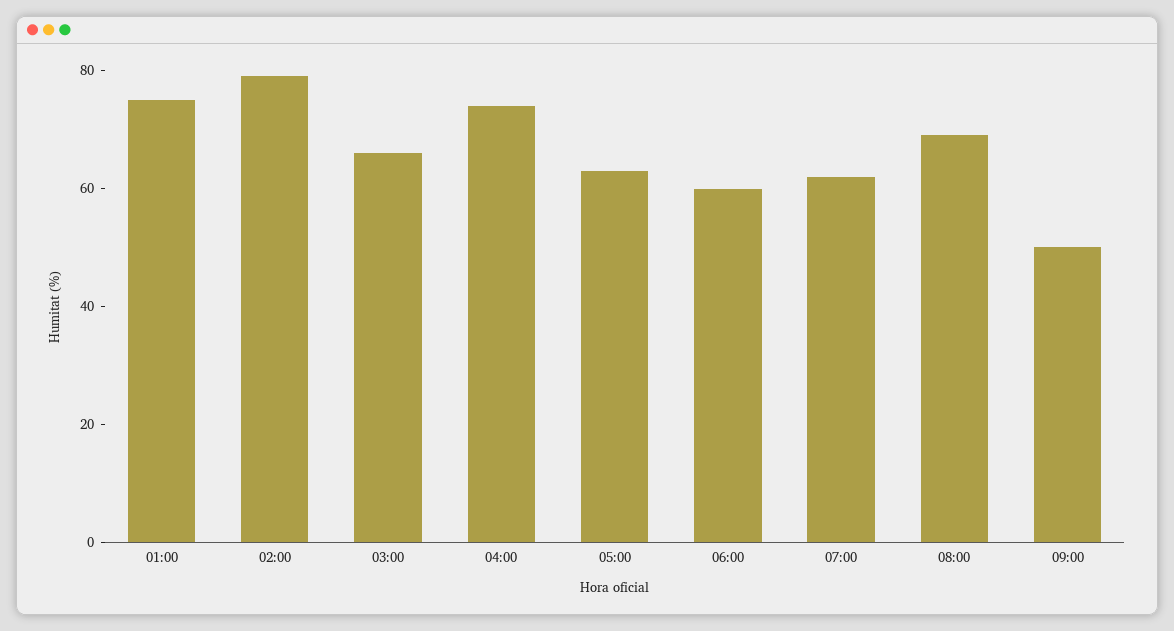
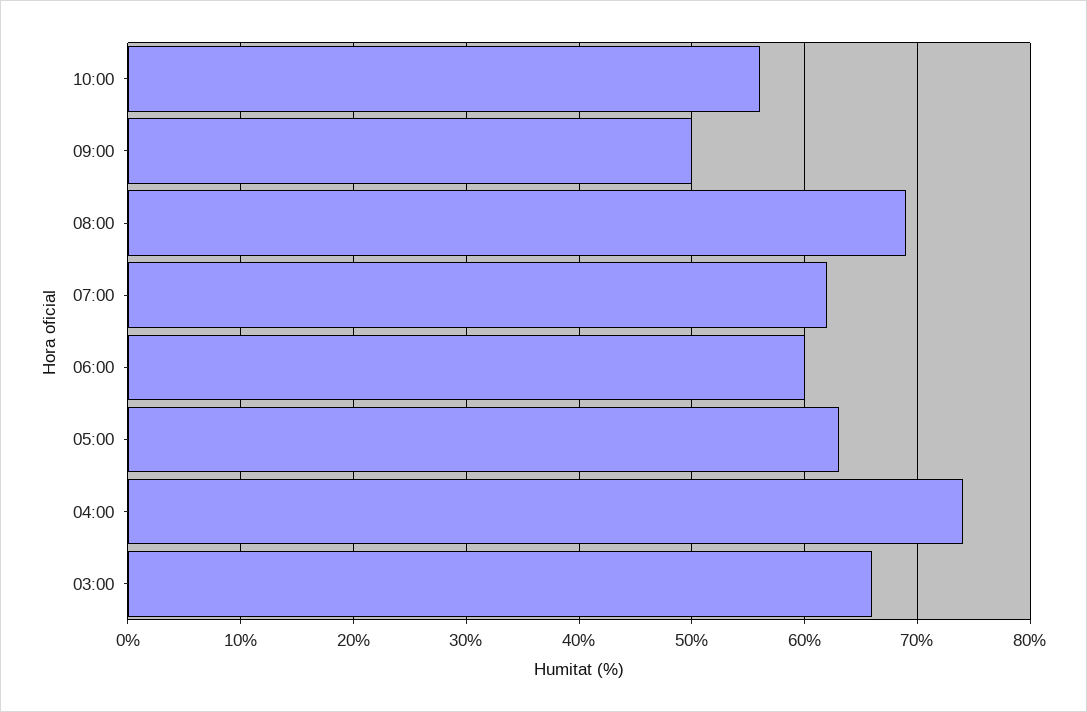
01:00: 75 -> none
02:00: 80 -> none
10:00: none -> 56

